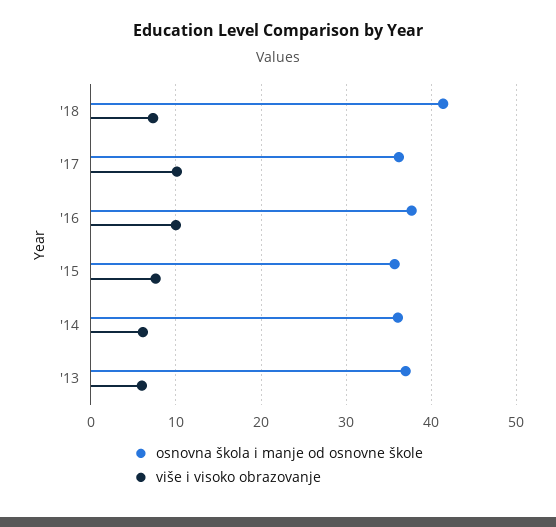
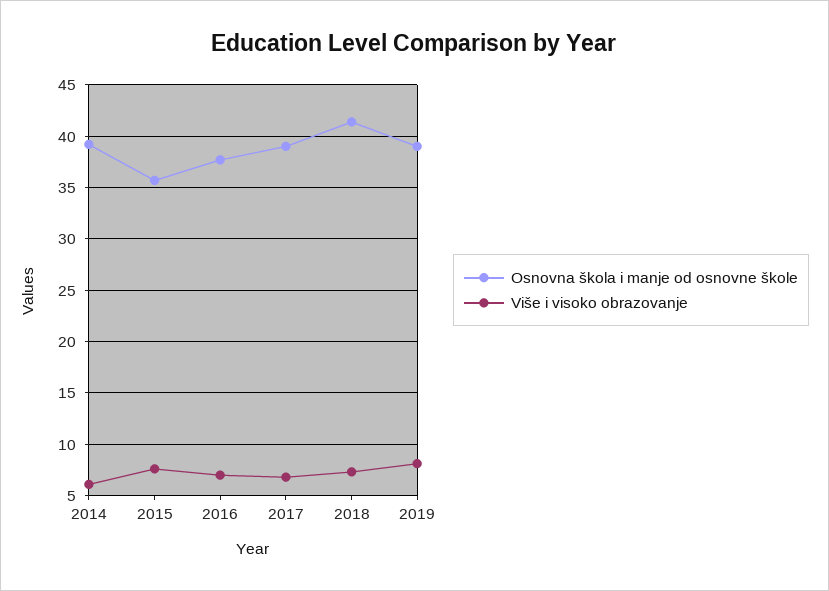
osnovna škola i manje od osnovne škole, '17: 36 -> 39
više i visoko obrazovanje, '17: 10 -> 7
više i visoko obrazovanje, '16: 10 -> 7
osnovna škola i manje od osnovne škole, '14: 36 -> 39
osnovna škola i manje od osnovne škole, '13: 37 -> none
više i visoko obrazovanje, '13: 6 -> none
osnovna škola i manje od osnovne škole, 2019: none -> 39
više i visoko obrazovanje, 2019: none -> 8

